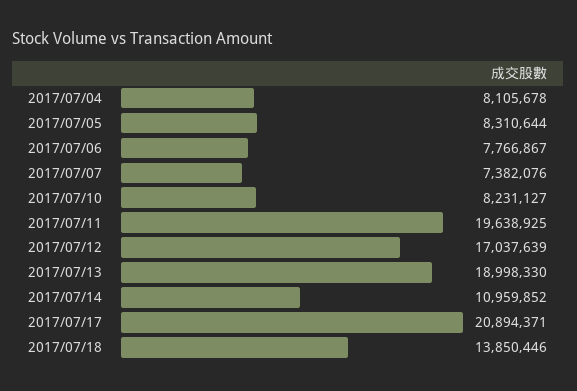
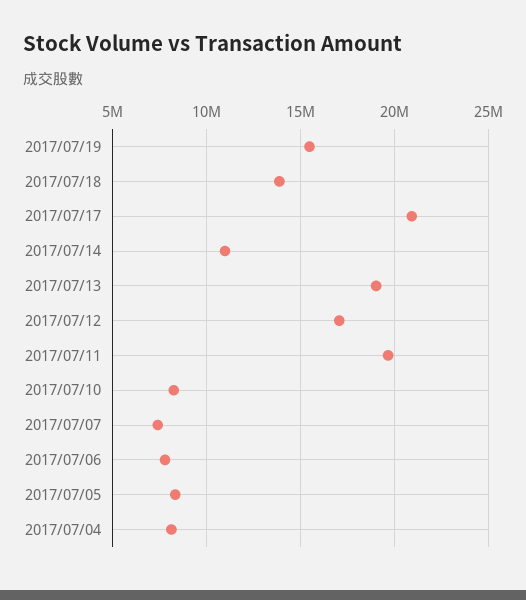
2017/07/19: none -> 15500000

